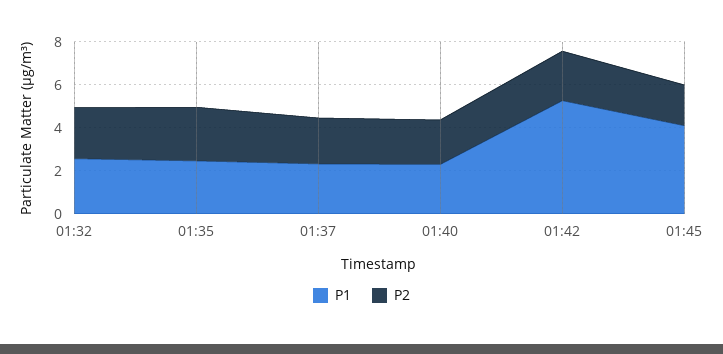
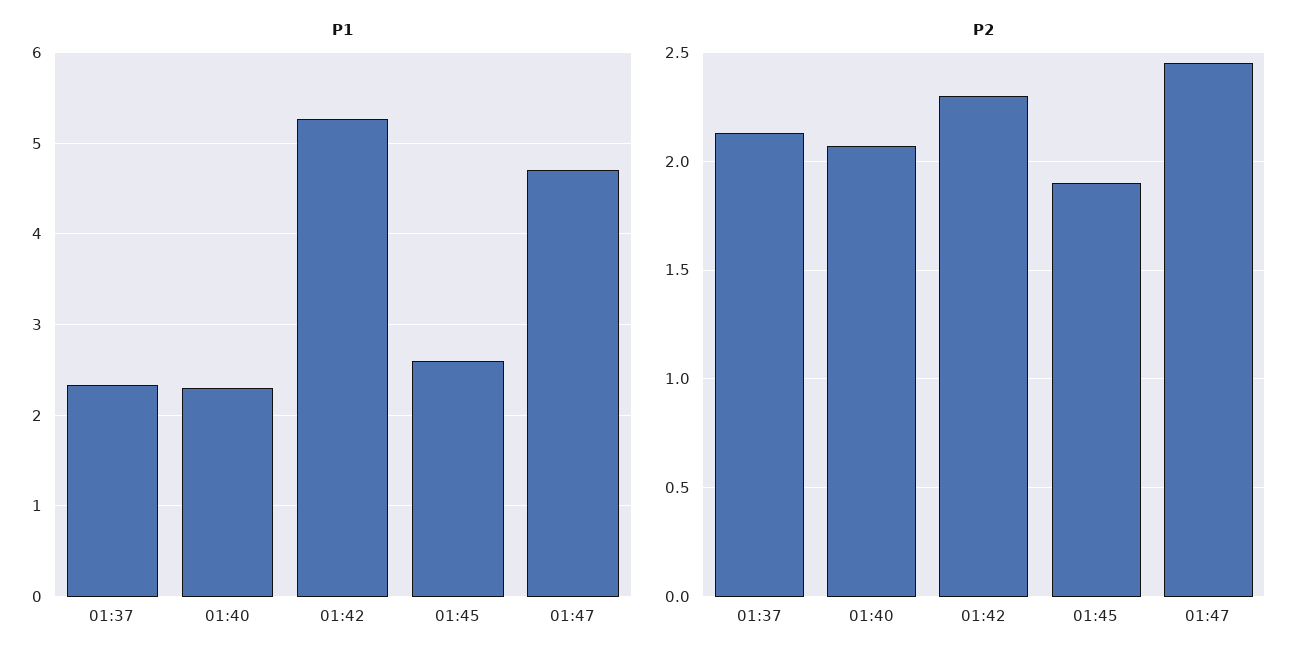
P1, 01:32: 2.5 -> none
P2, 01:32: 2.5 -> none
P1, 01:35: 2.5 -> none
P2, 01:35: 2.5 -> none
P1, 01:45: 4 -> 2.6
P1, 01:47: none -> 4.7
P2, 01:47: none -> 2.45

